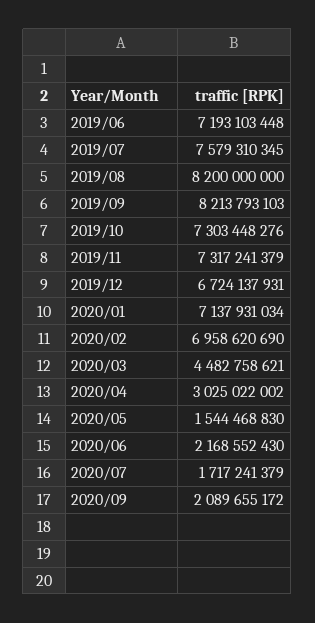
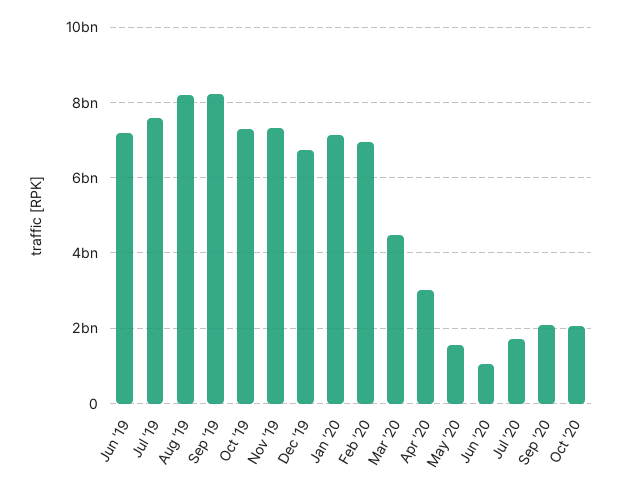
2020/06: 2168552430 -> 1000000000
Oct '20: none -> 2000000000

